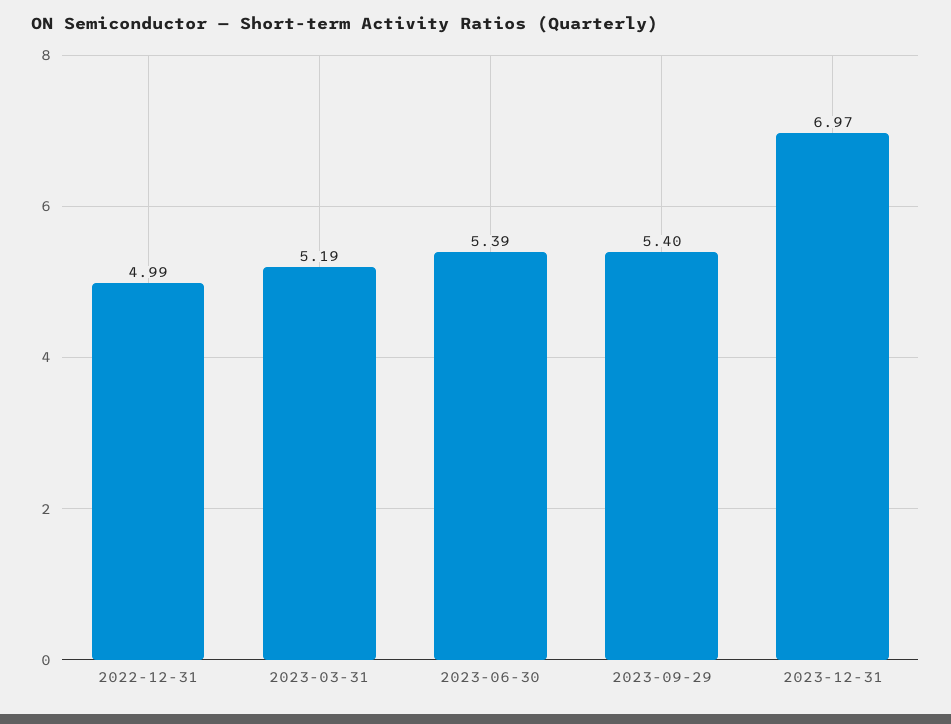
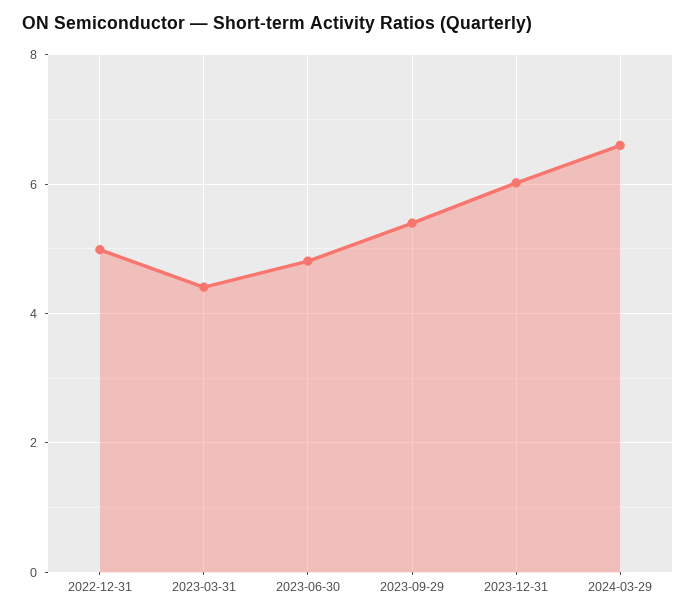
2023-03-31: 5.19 -> 4.4
2023-06-30: 5.39 -> 4.8
2023-12-31: 6.97 -> 6
2024-03-29: none -> 6.6

